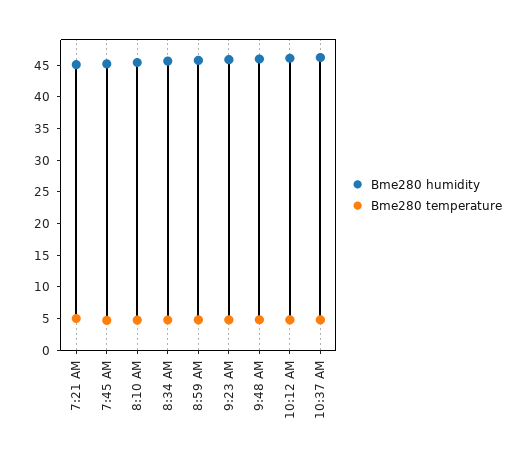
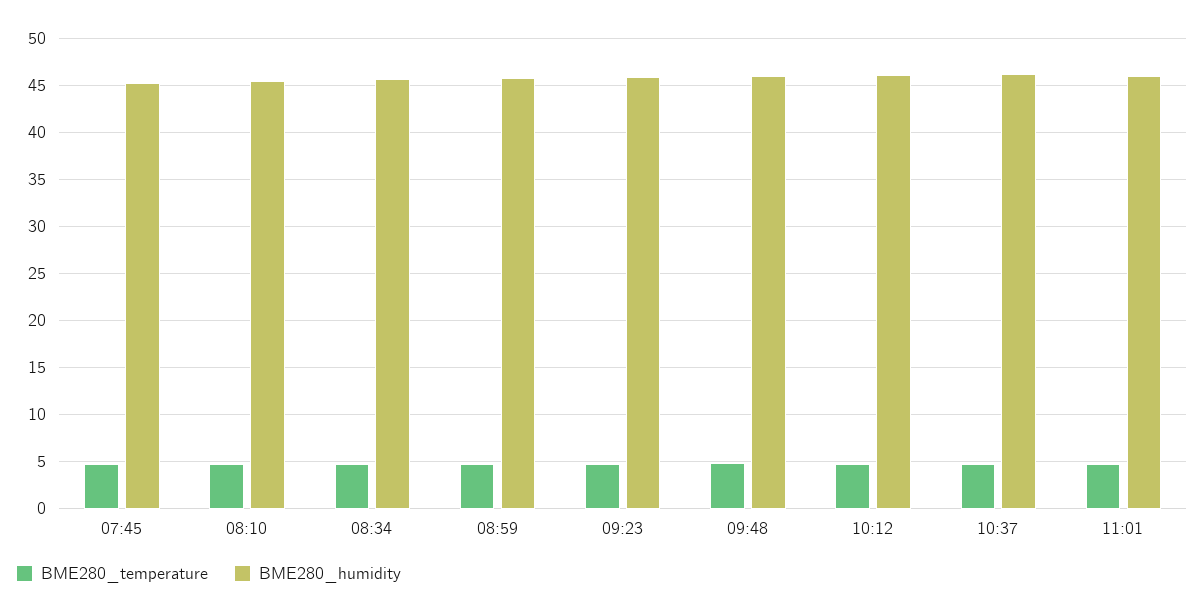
Bme280 humidity, 7:21 AM: 45 -> none
Bme280 temperature, 7:21 AM: 5 -> none
Bme280 temperature, 11:01: none -> 5
Bme280 humidity, 11:01: none -> 46

